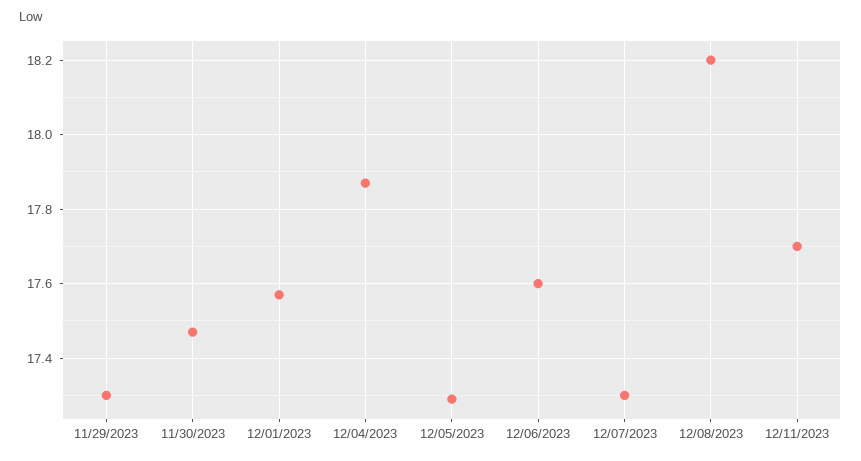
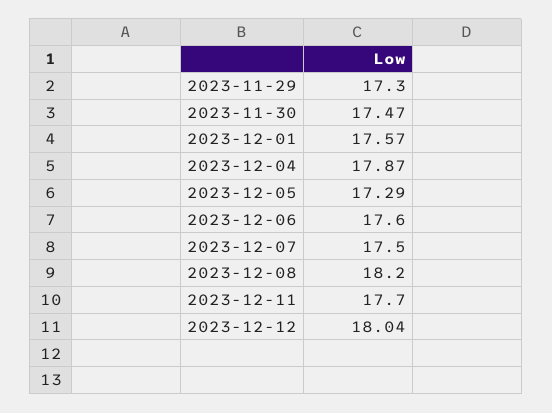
12/07/2023: 17.3 -> 17.5
2023-12-12: none -> 18.04

